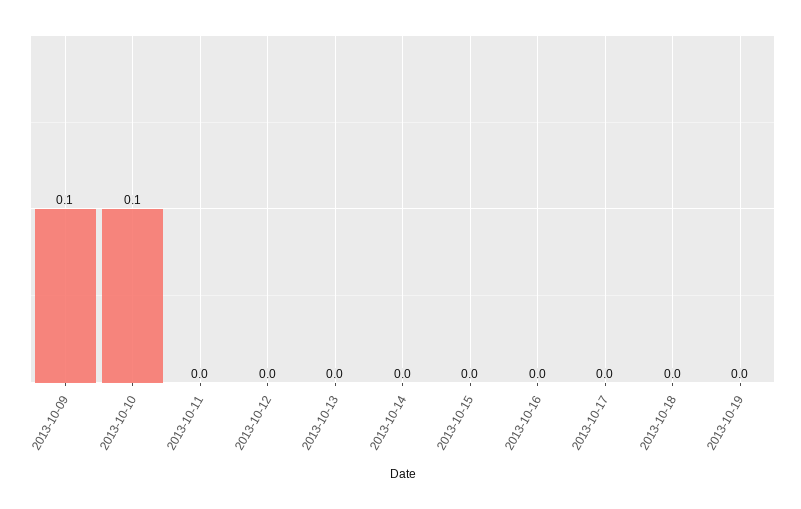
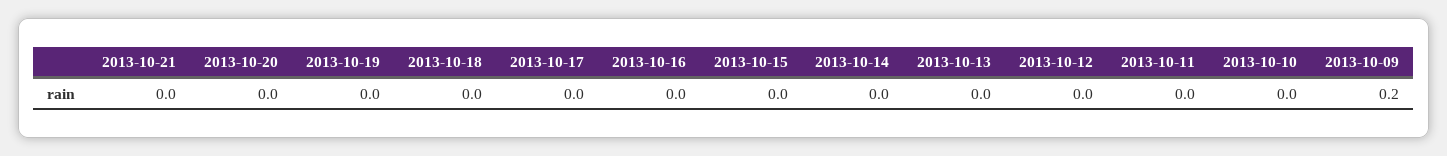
2013-10-09: 0.1 -> 0.2
2013-10-10: 0.1 -> 0
2013-10-21: none -> 0
2013-10-20: none -> 0

